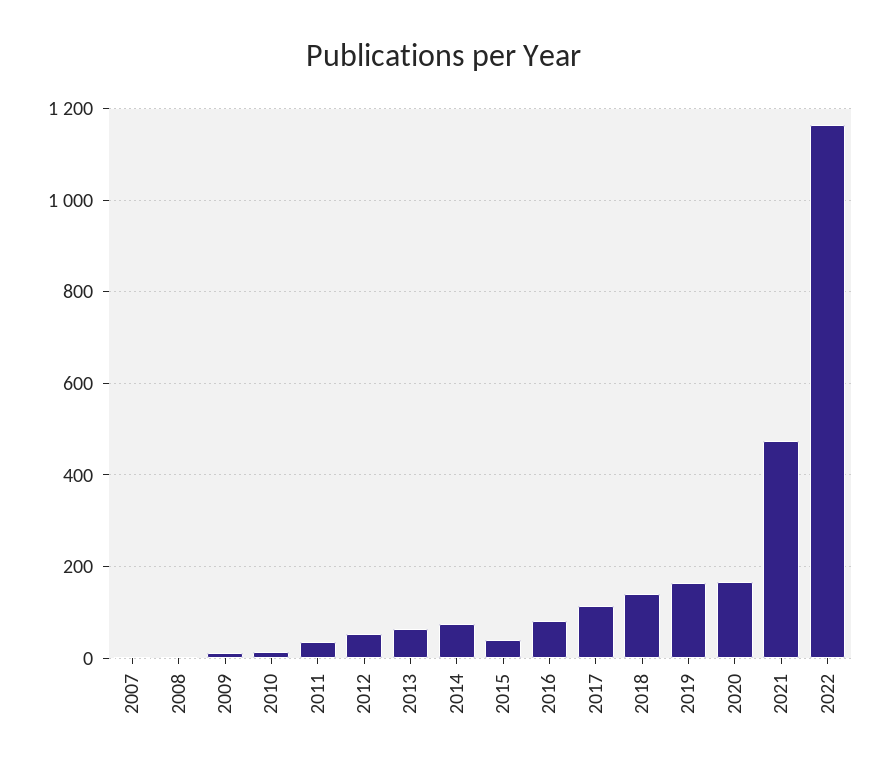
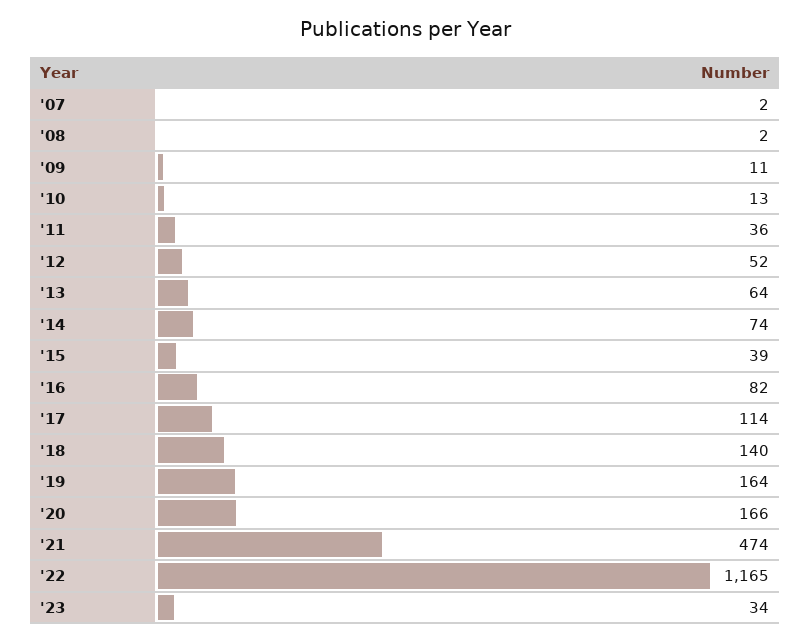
'23: none -> 34

